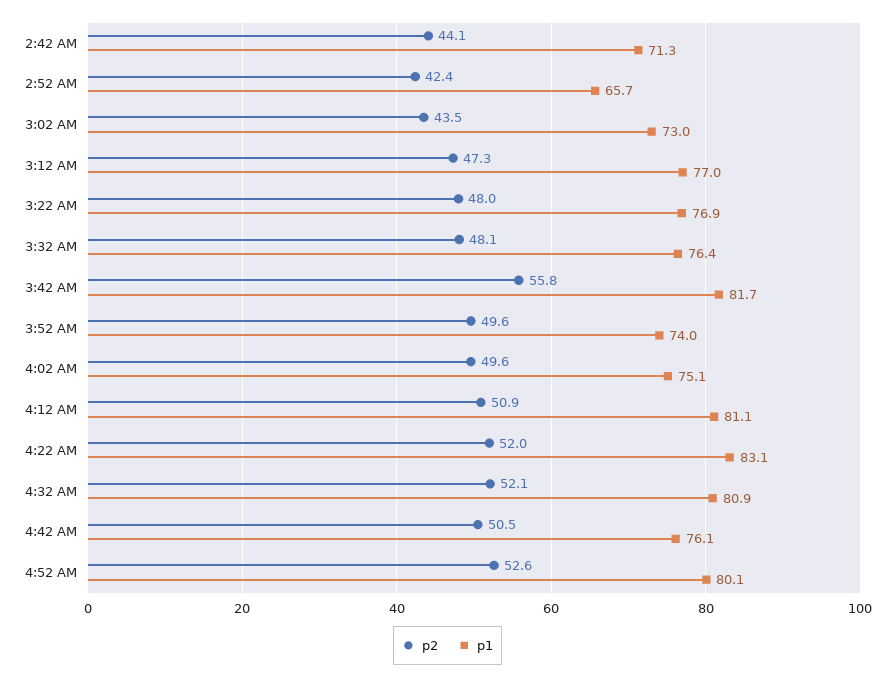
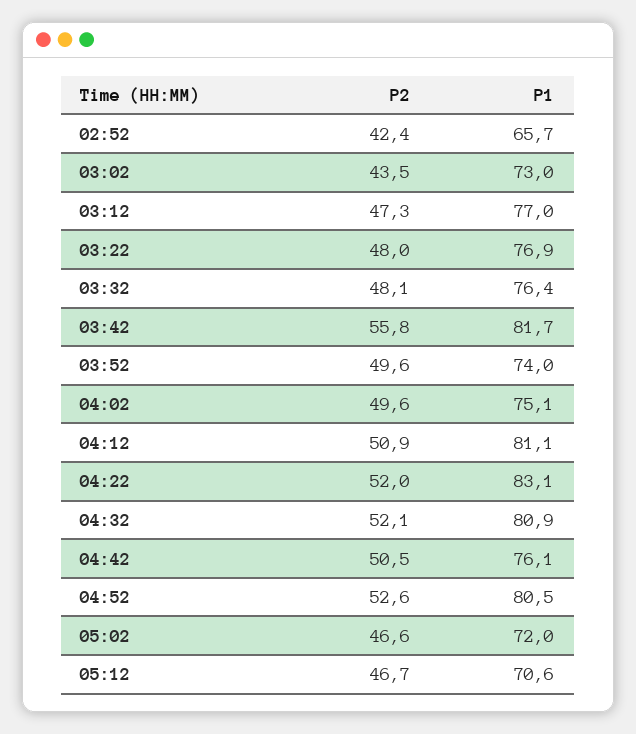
p2, 2:42 AM: 44.1 -> none
p1, 2:42 AM: 71.3 -> none
p1, 4:52 AM: 80.1 -> 80.5
p2, 05:02: none -> 46.6
p1, 05:02: none -> 72
p2, 05:12: none -> 46.7
p1, 05:12: none -> 70.6

